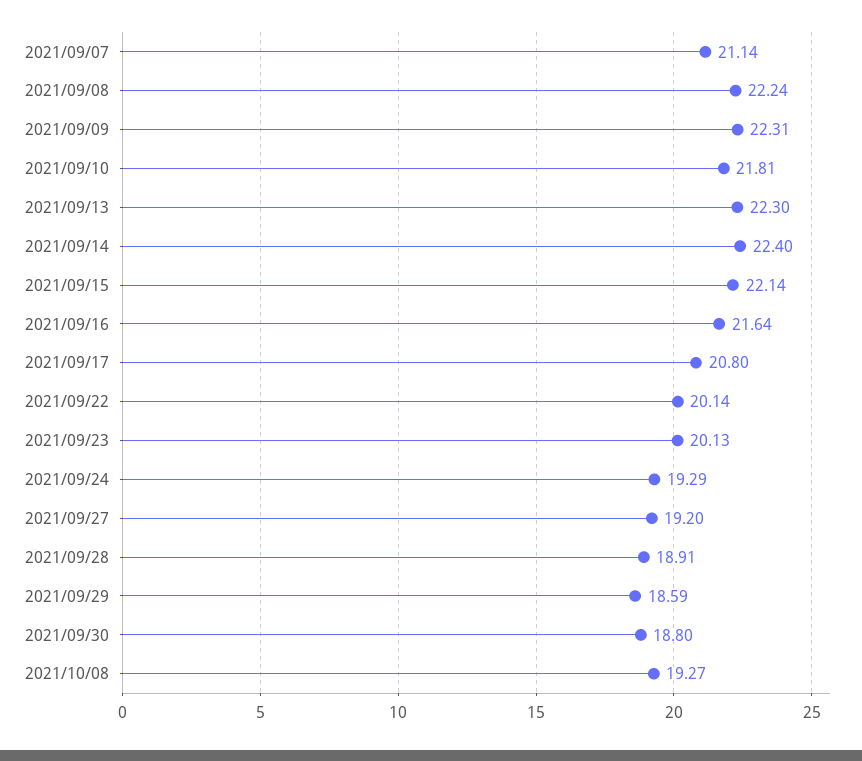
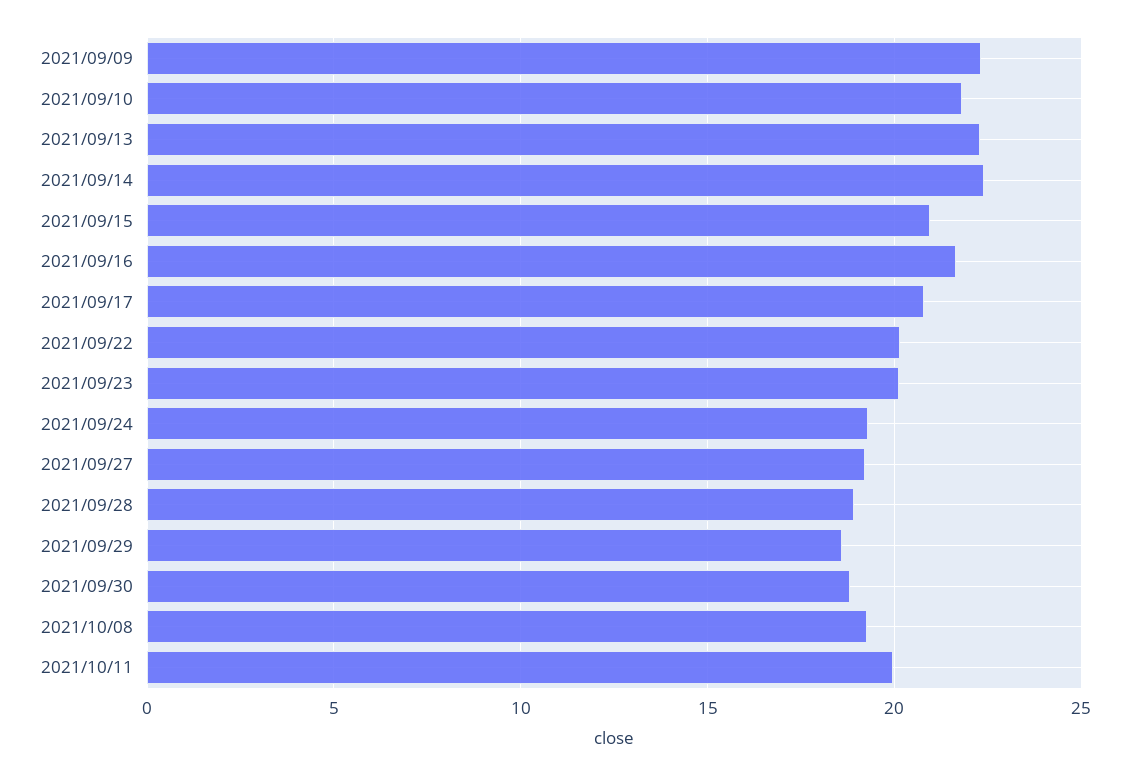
2021/09/07: 21.14 -> none
2021/09/08: 22.24 -> none
2021/09/15: 22.14 -> 21
2021/10/11: none -> 20

